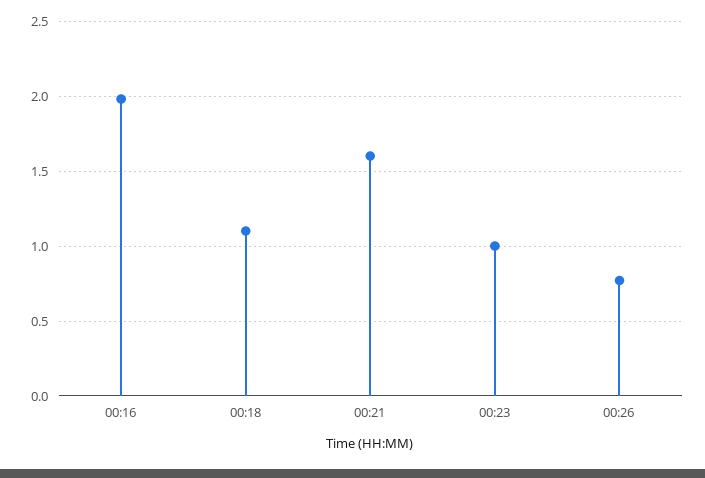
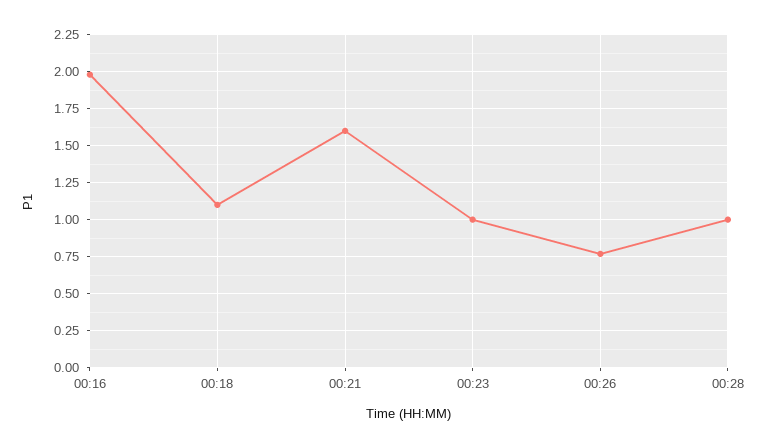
00:28: none -> 1

